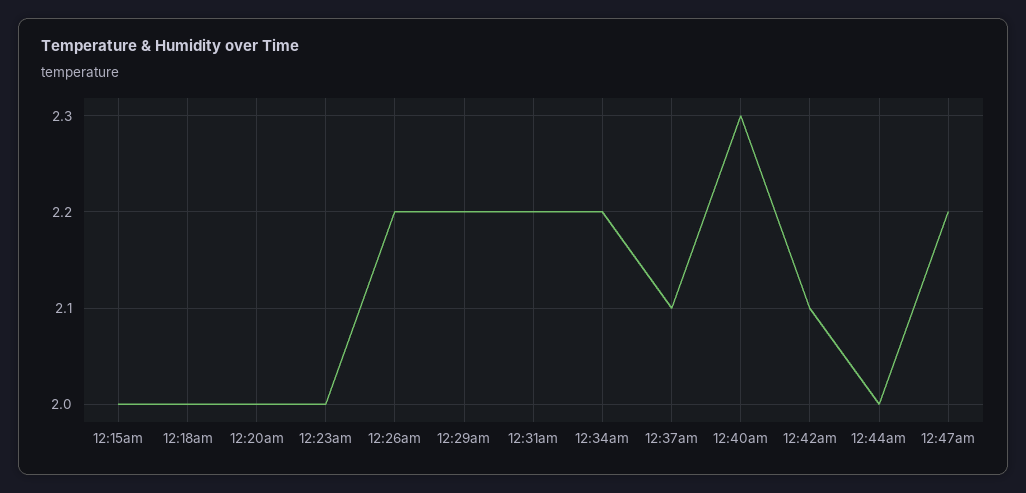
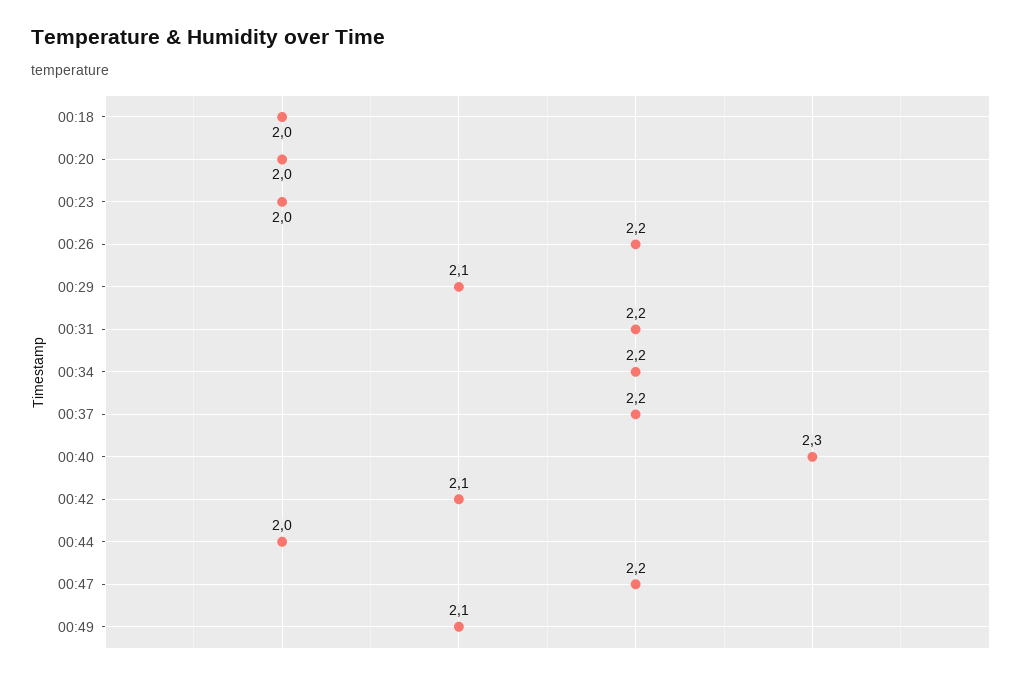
12:15am: 2 -> none
12:29am: 2.2 -> 2.1
12:37am: 2.1 -> 2.2
00:49: none -> 2.1

